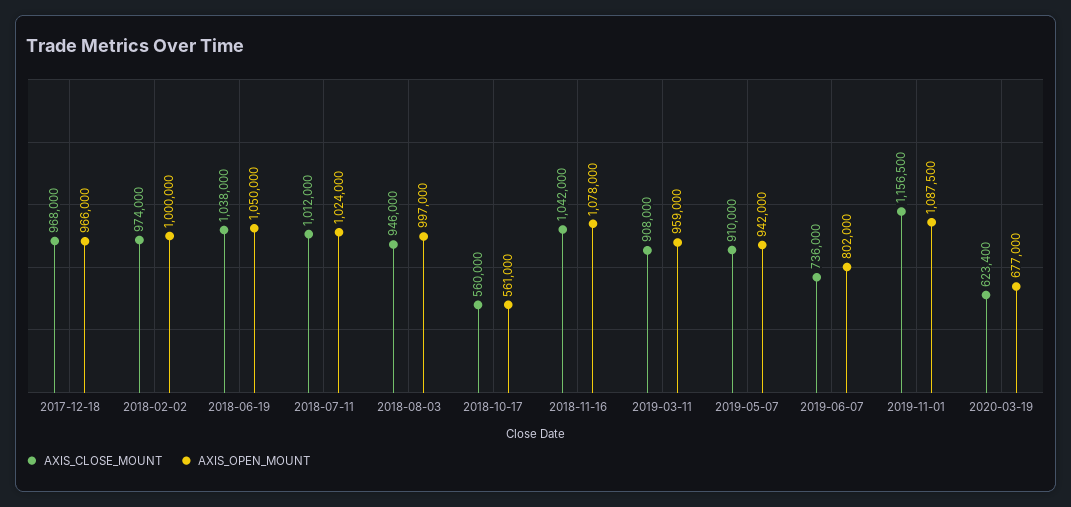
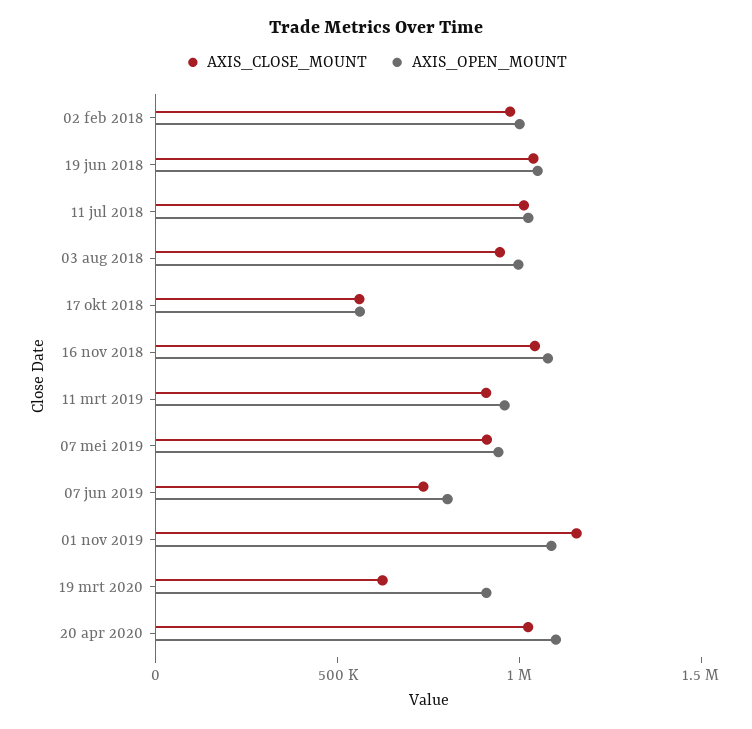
AXIS_CLOSE_MOUNT, 2017-12-18: 968000 -> none
AXIS_OPEN_MOUNT, 2017-12-18: 966000 -> none
AXIS_OPEN_MOUNT, 2020-03-19: 677000 -> 900000
AXIS_CLOSE_MOUNT, 20 apr 2020: none -> 1000000
AXIS_OPEN_MOUNT, 20 apr 2020: none -> 1100000

